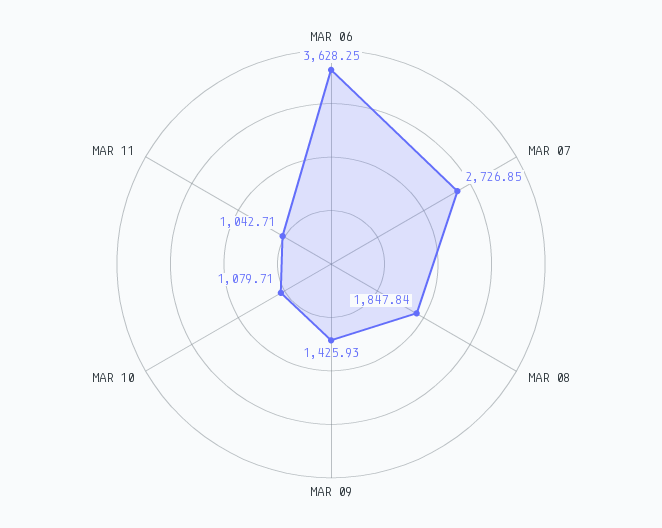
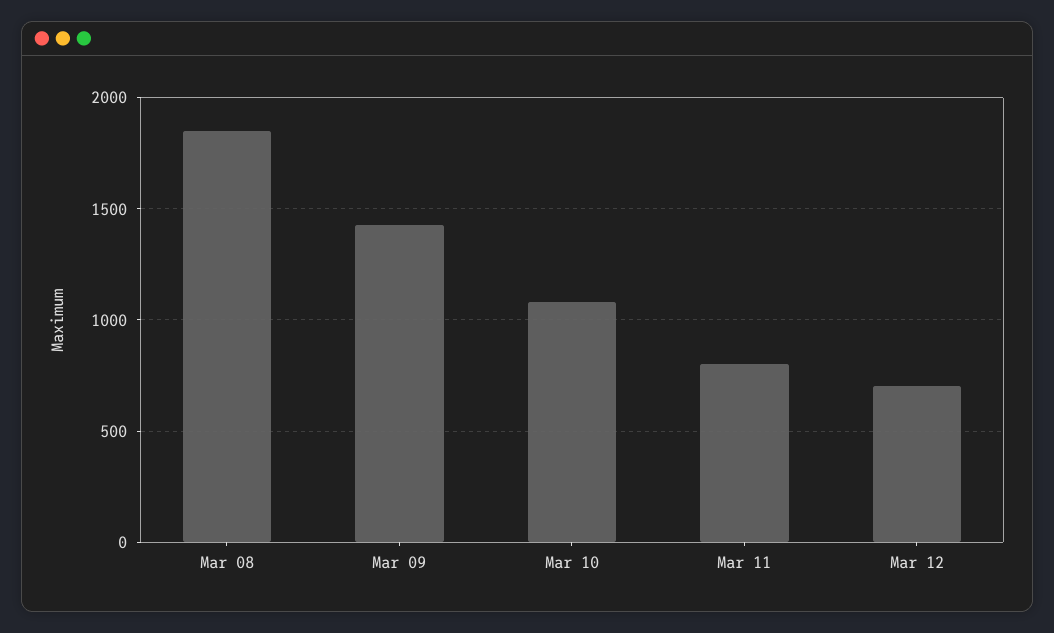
MAR 06: 3628.25 -> none
MAR 07: 2726.85 -> none
MAR 11: 1042.71 -> 800
Mar 12: none -> 700

